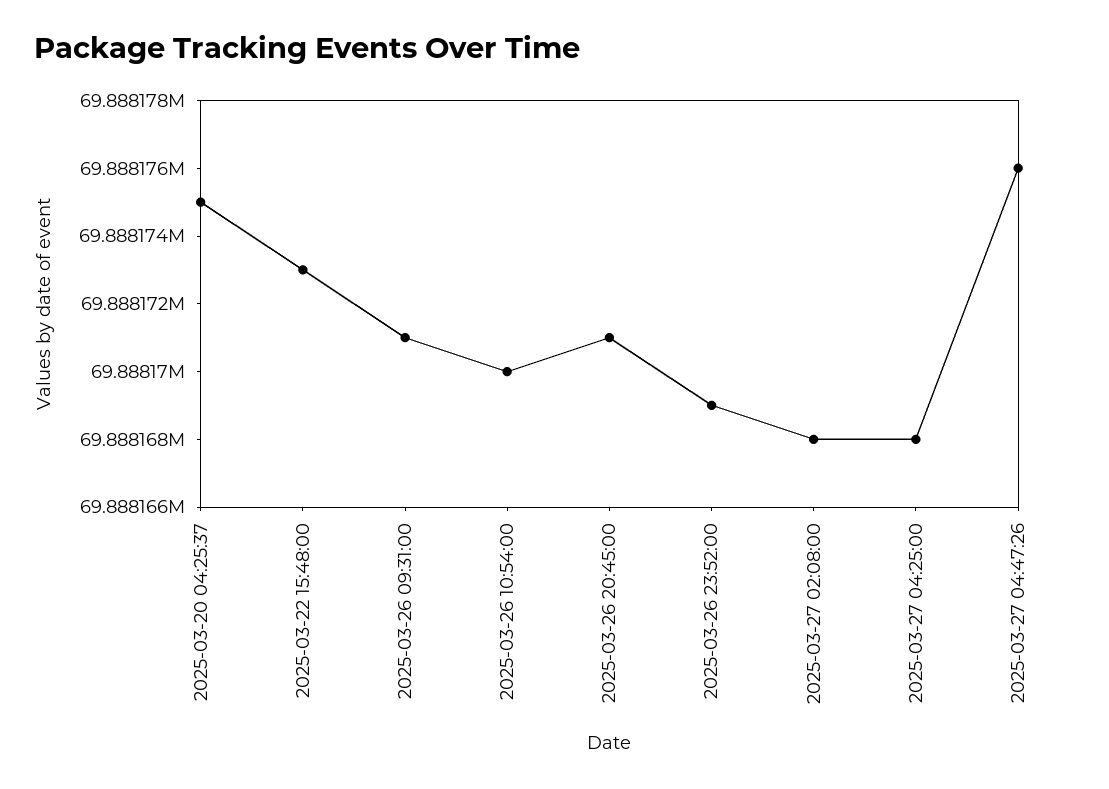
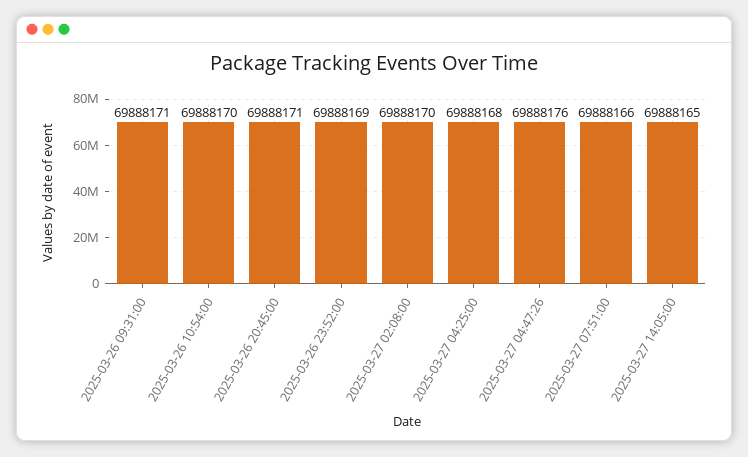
2025-03-20 04:25:37: 69888175 -> none
2025-03-22 15:48:00: 69888173 -> none
2025-03-27 02:08:00: 69888168 -> 69888170
2025-03-27 07:51:00: none -> 69888166
2025-03-27 14:05:00: none -> 69888165

